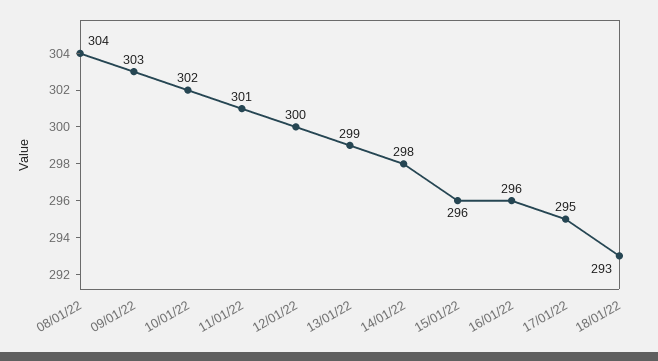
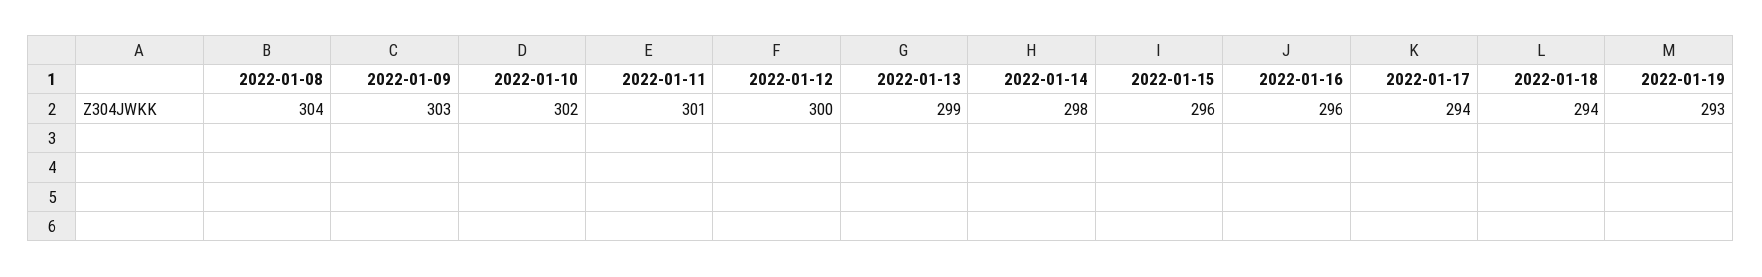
17/01/22: 295 -> 294
18/01/22: 293 -> 294
2022-01-19: none -> 293

